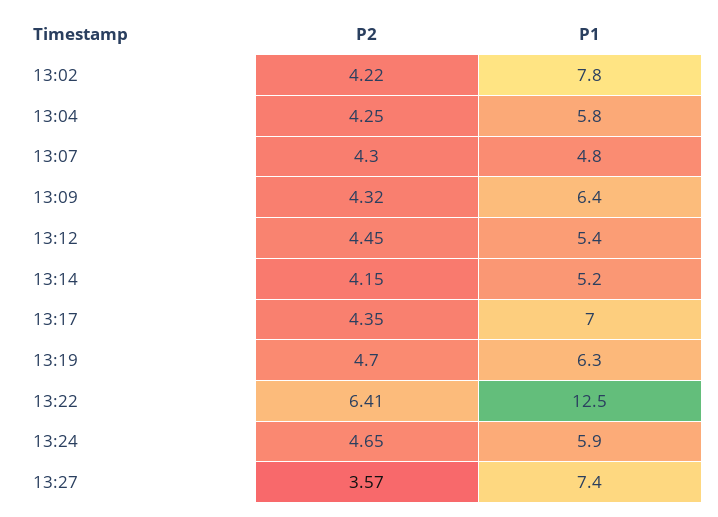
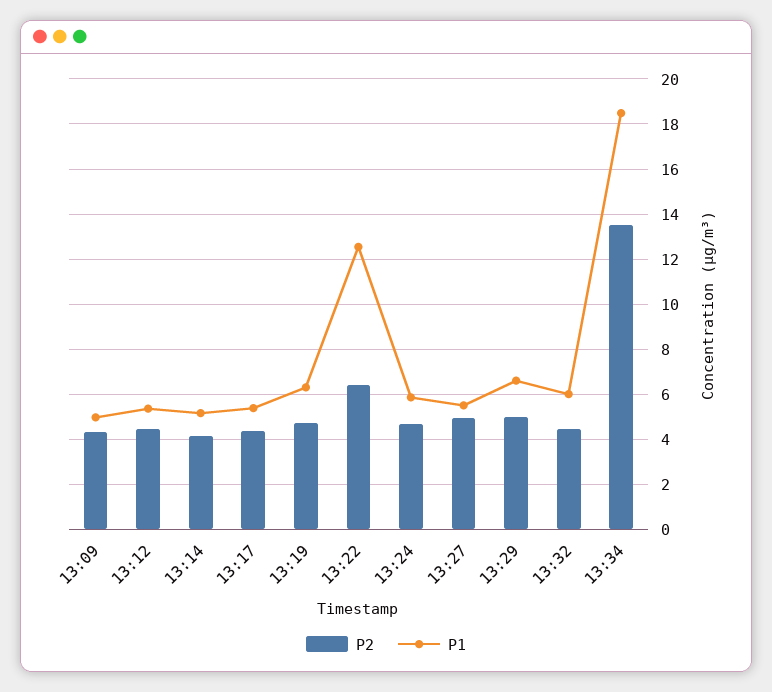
P2, 13:02: 4.22 -> none
P1, 13:02: 7.8 -> none
P2, 13:04: 4.25 -> none
P1, 13:04: 5.8 -> none
P2, 13:07: 4.3 -> none
P1, 13:07: 4.8 -> none
P1, 13:09: 6.4 -> 5
P1, 13:17: 7 -> 5.5
P2, 13:27: 3.57 -> 5
P1, 13:27: 7.4 -> 5.5
P2, 13:29: none -> 5
P1, 13:29: none -> 6.5
P2, 13:32: none -> 4.5
P1, 13:32: none -> 6
P2, 13:34: none -> 13.5
P1, 13:34: none -> 18.5

